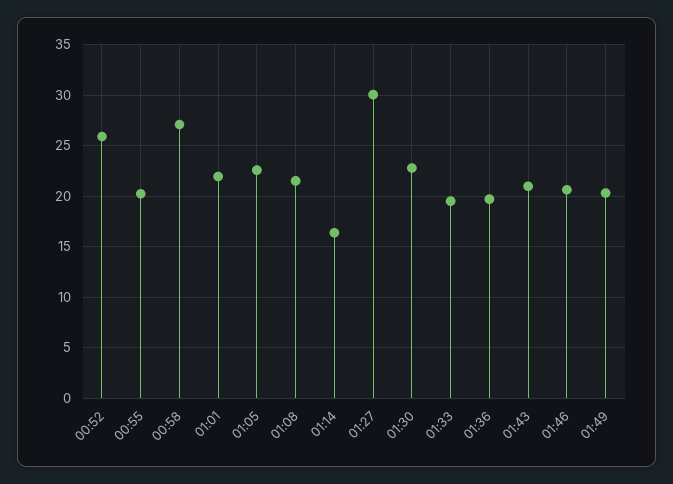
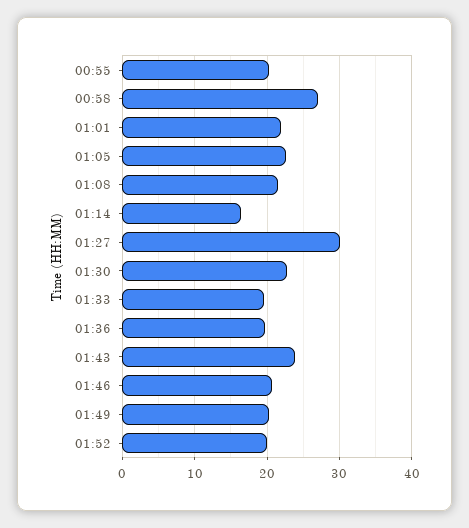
00:52: 26 -> none
01:43: 21 -> 24
01:52: none -> 20

